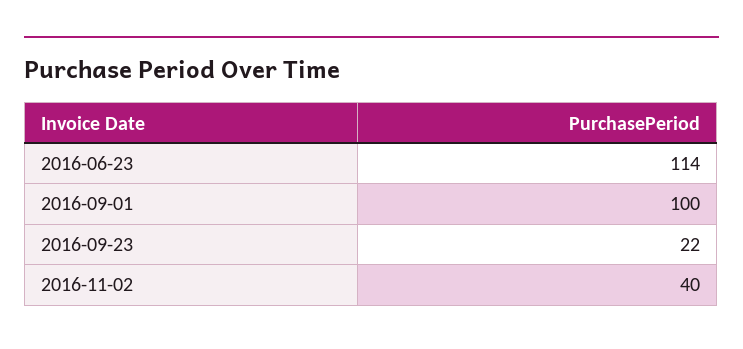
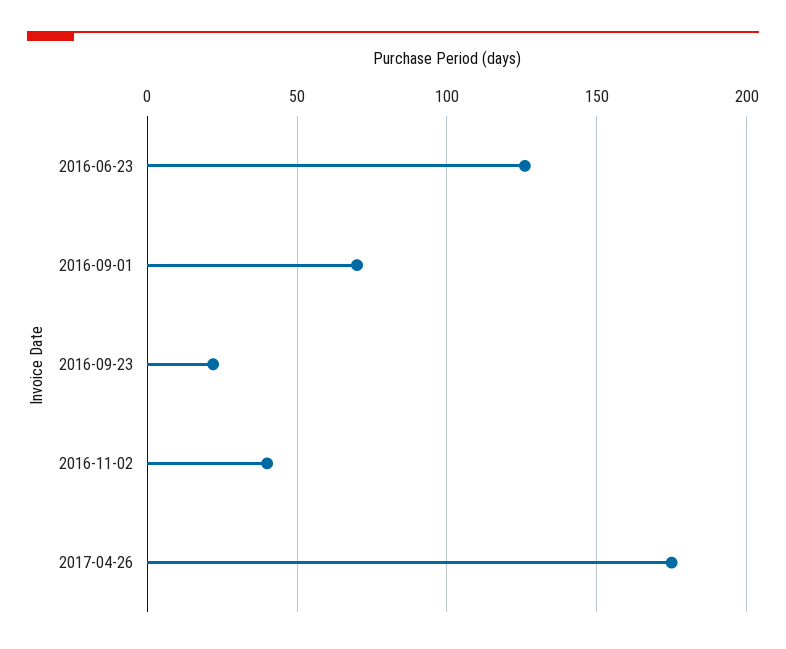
2016-06-23: 114 -> 125
2016-09-01: 100 -> 70
2017-04-26: none -> 175

